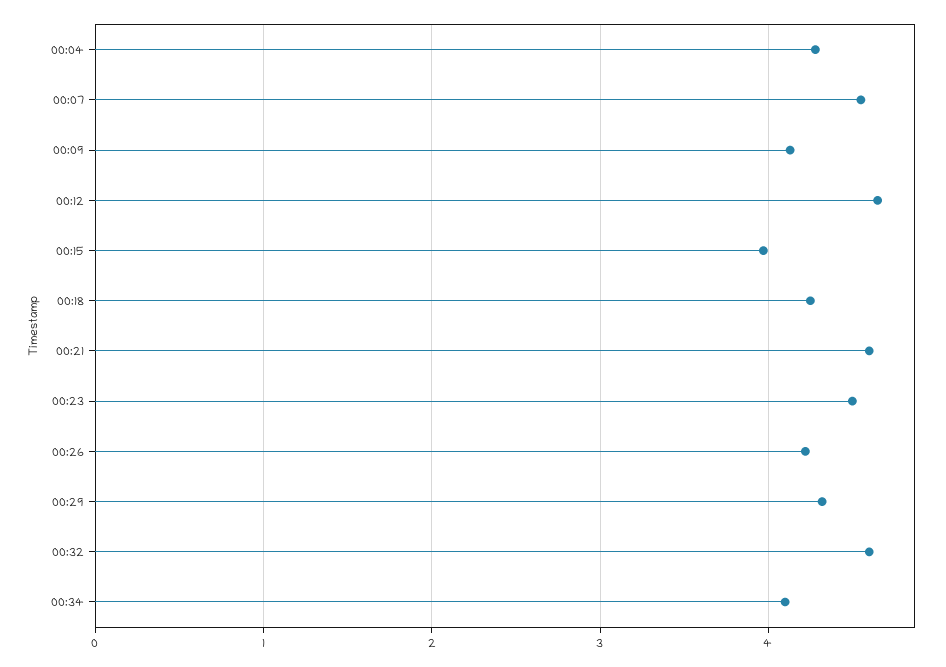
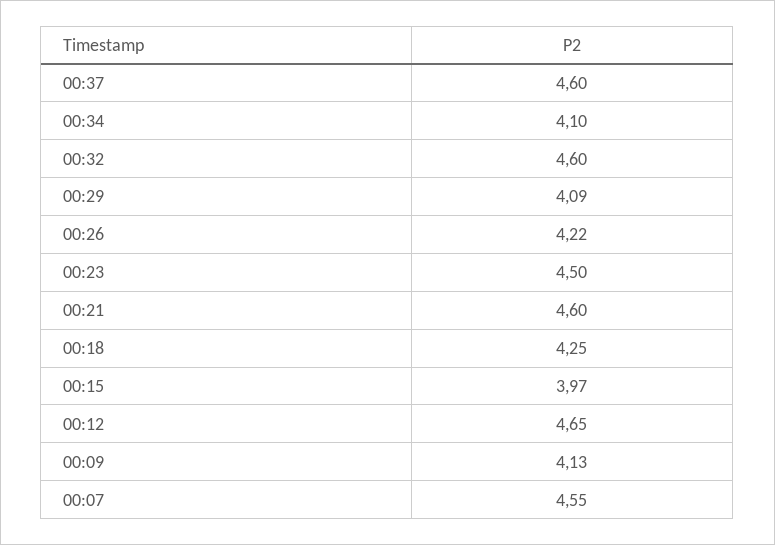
00:04: 4.3 -> none
00:29: 4.3 -> 4.09
00:37: none -> 4.6

